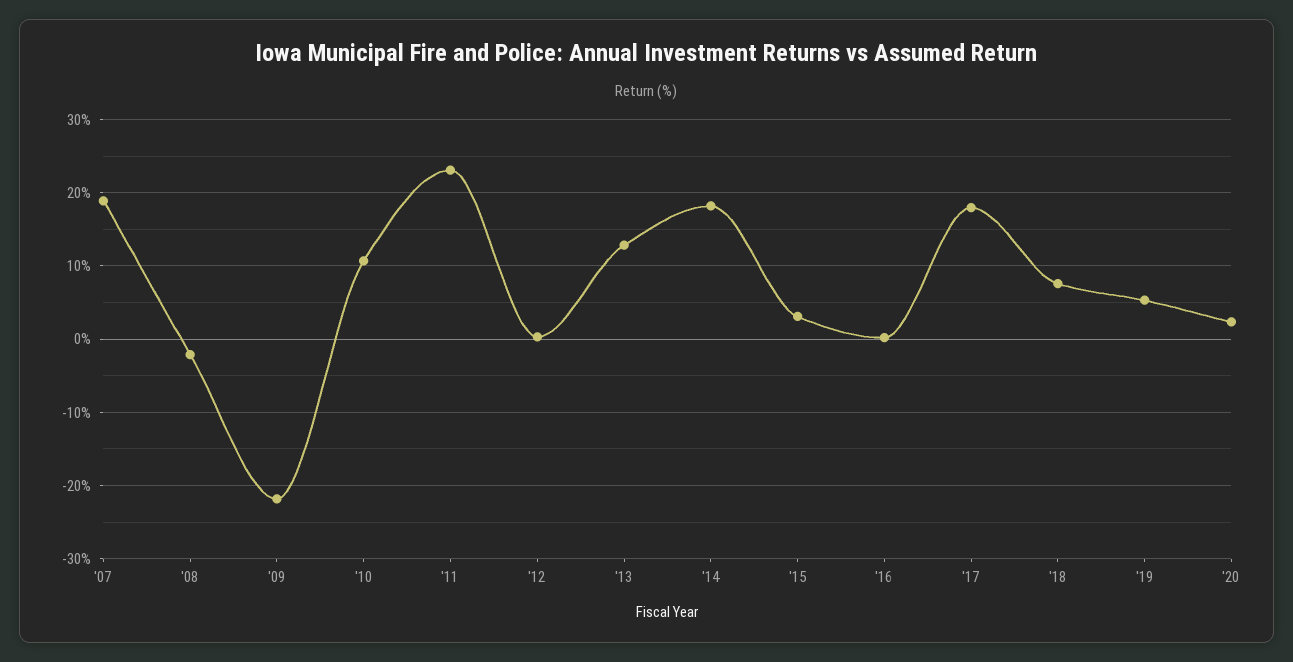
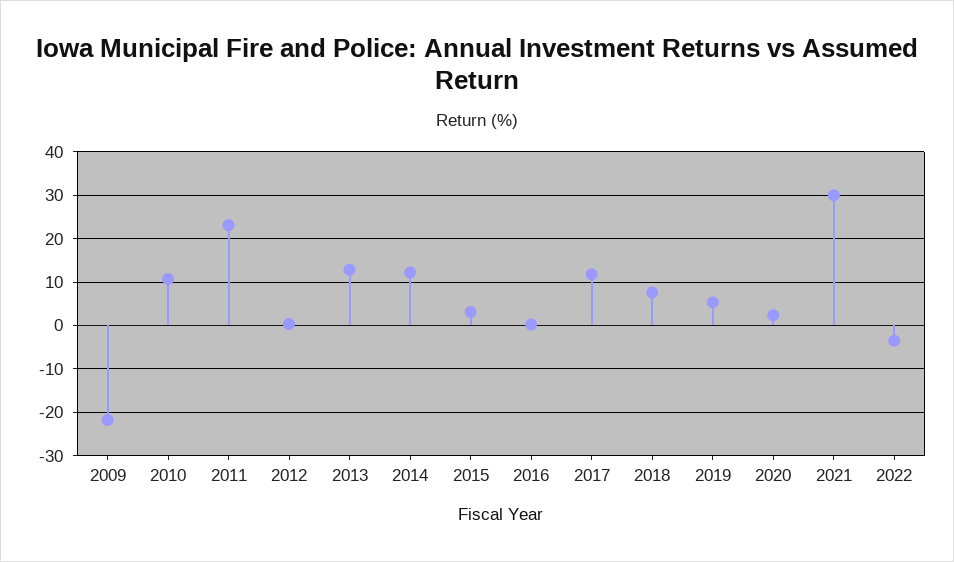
'07: 19 -> none
'08: -2 -> none
'14: 18 -> 12
'17: 18 -> 12
2021: none -> 30
2022: none -> -4

